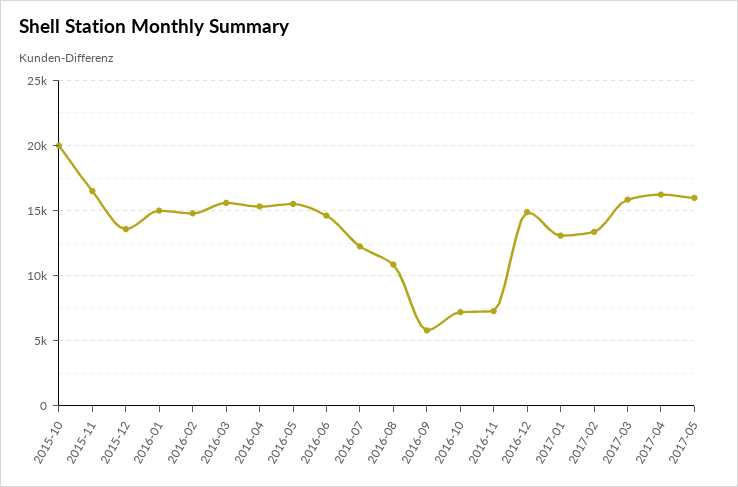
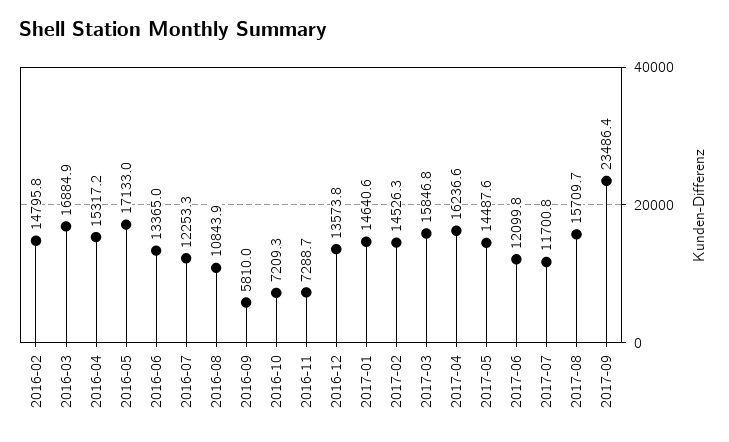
2015-10: 20000 -> none
2015-11: 16500 -> none
2015-12: 13500 -> none
2016-01: 15000 -> none
2016-03: 15500 -> 16884.9
2016-05: 15500 -> 17133
2016-06: 14500 -> 13365
2016-12: 15000 -> 13573.8
2017-01: 13000 -> 14640.6
2017-02: 13500 -> 14526.3
2017-05: 16000 -> 14487.6
2017-06: none -> 12099.8
2017-07: none -> 11700.8
2017-08: none -> 15709.7
2017-09: none -> 23486.4

